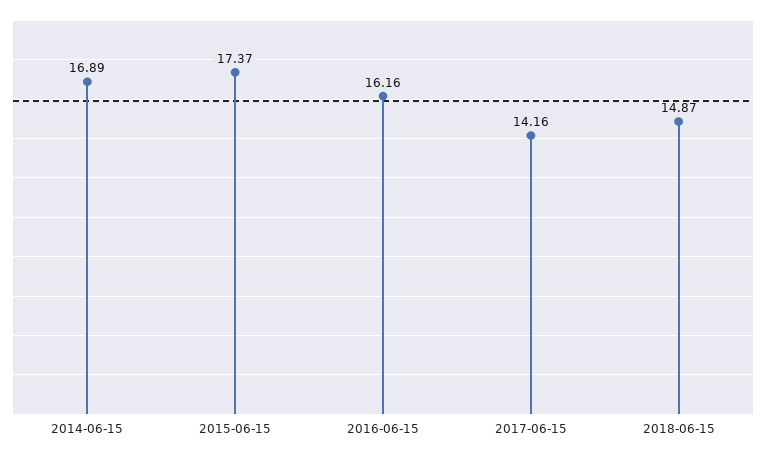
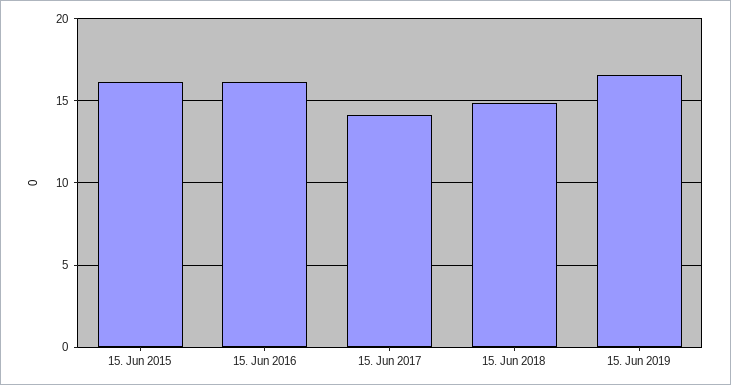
2014-06-15: 16.89 -> none
2015-06-15: 17.37 -> 16
15. Jun 2019: none -> 16.5

